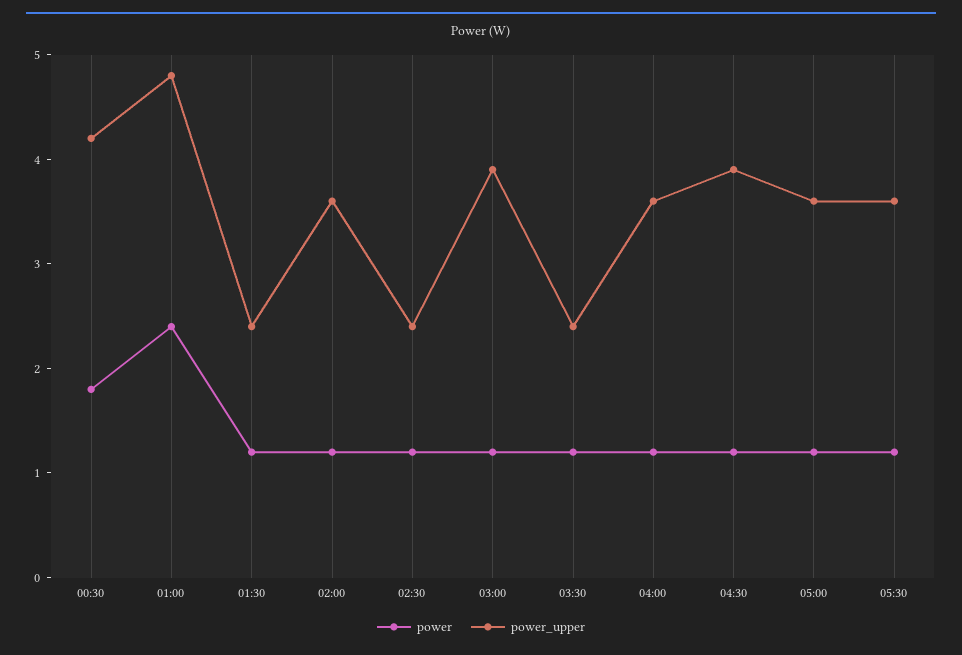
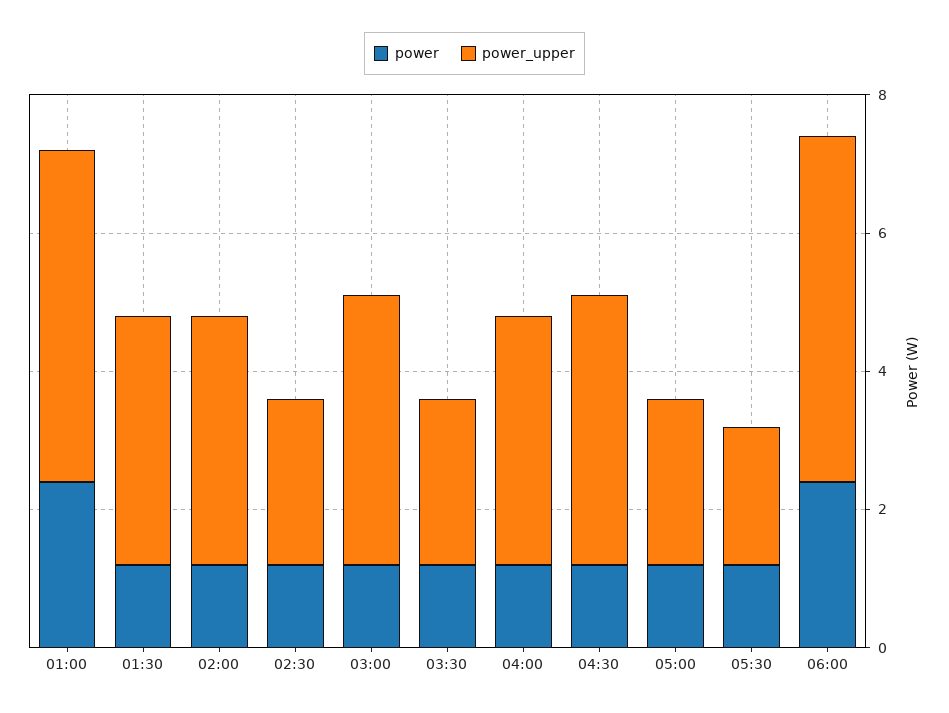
power, 00:30: 1.8 -> none
power_upper, 00:30: 4.2 -> none
power_upper, 01:30: 2.4 -> 3.5
power_upper, 05:00: 3.6 -> 2.5
power_upper, 05:30: 3.6 -> 2
power, 06:00: none -> 2.5
power_upper, 06:00: none -> 5

